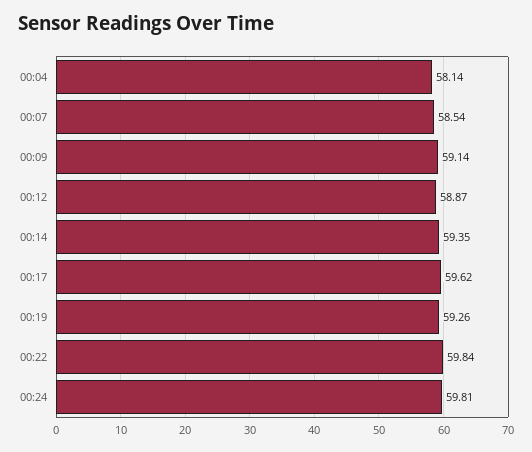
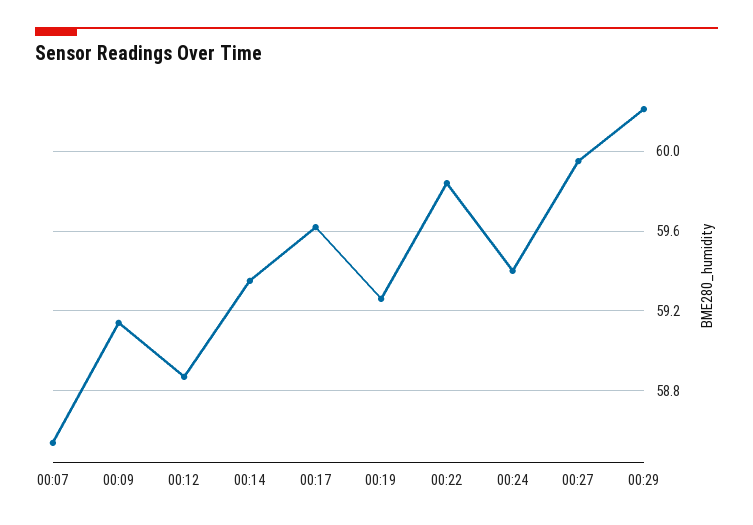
00:04: 58.14 -> none
00:24: 59.81 -> 59.4
00:27: none -> 59.95
00:29: none -> 60.2

